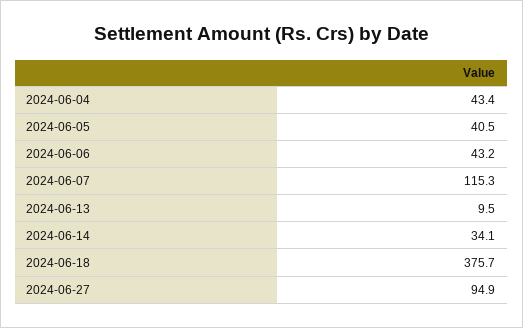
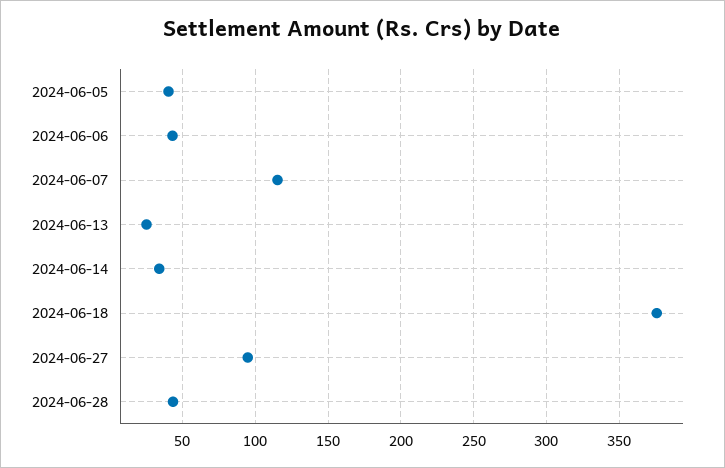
2024-06-04: 43.4 -> none
2024-06-13: 9.5 -> 25
2024-06-28: none -> 45

